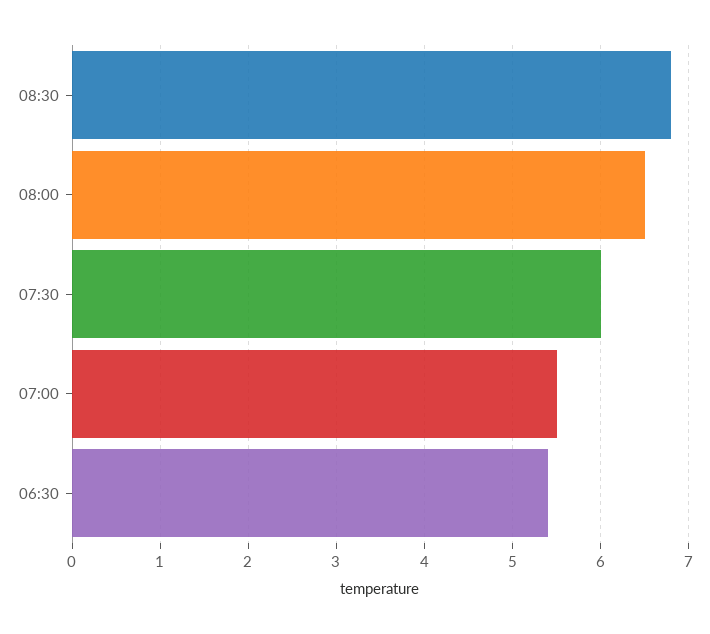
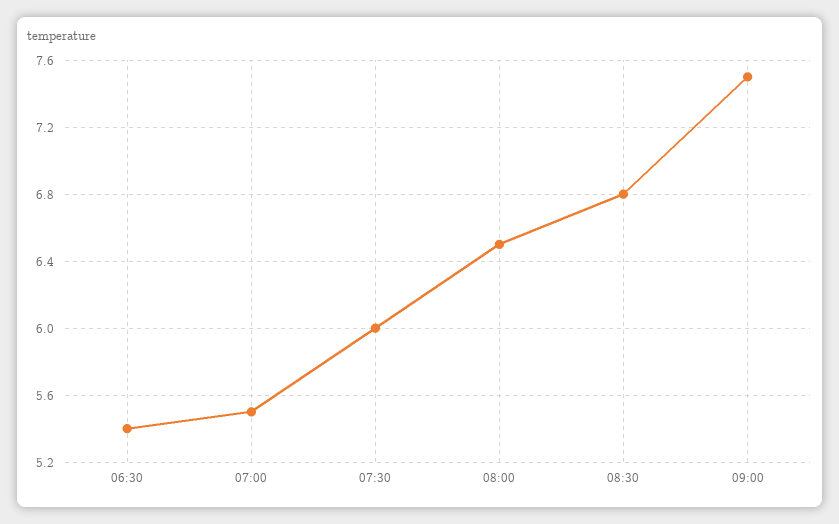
09:00: none -> 7.5

